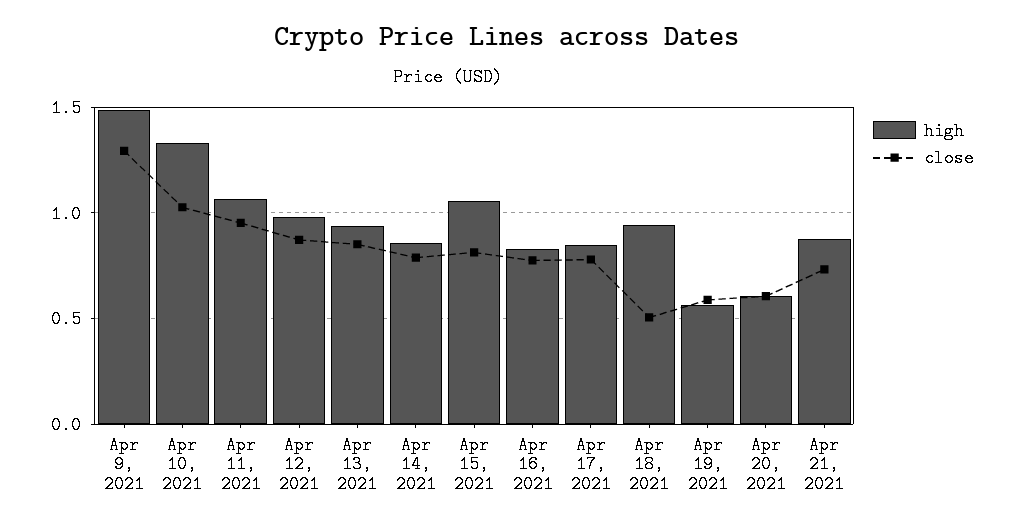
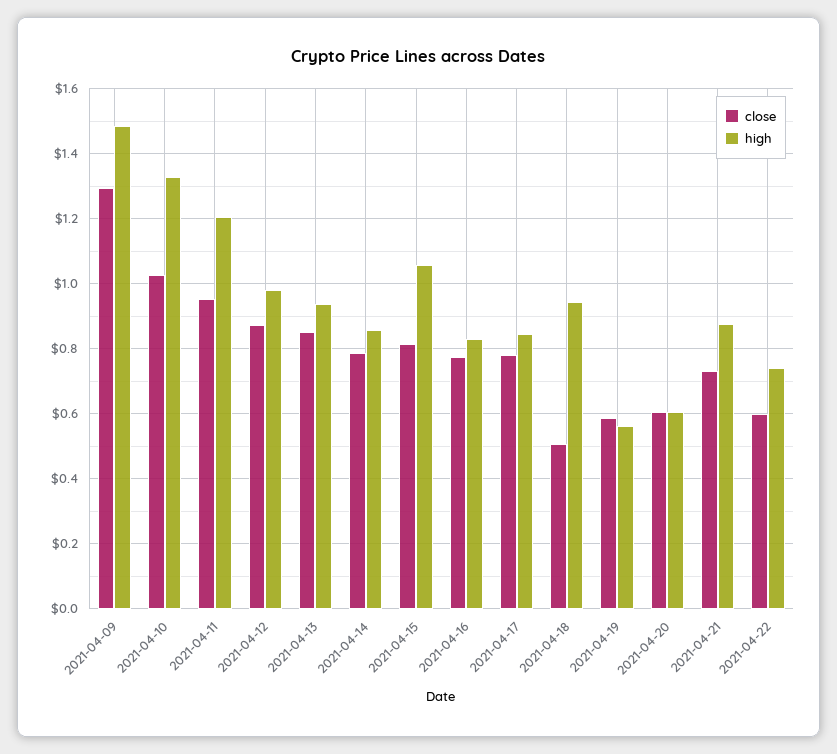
high, Apr 11, 2021: 1.05 -> 1.2
close, 2021-04-22: none -> 0.6
high, 2021-04-22: none -> 0.74

